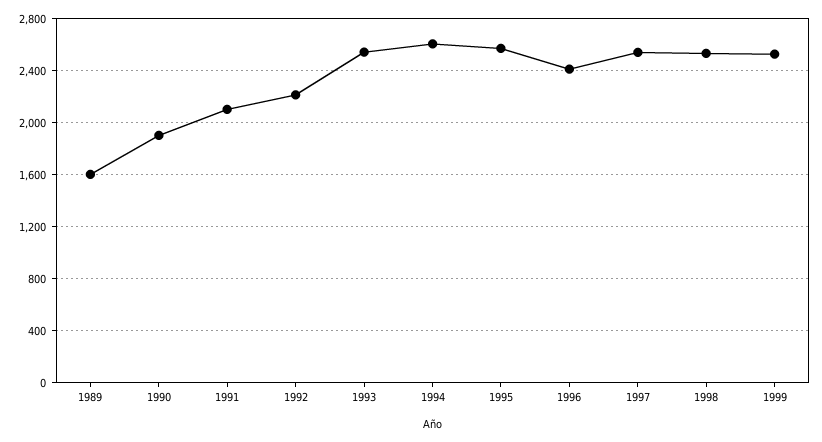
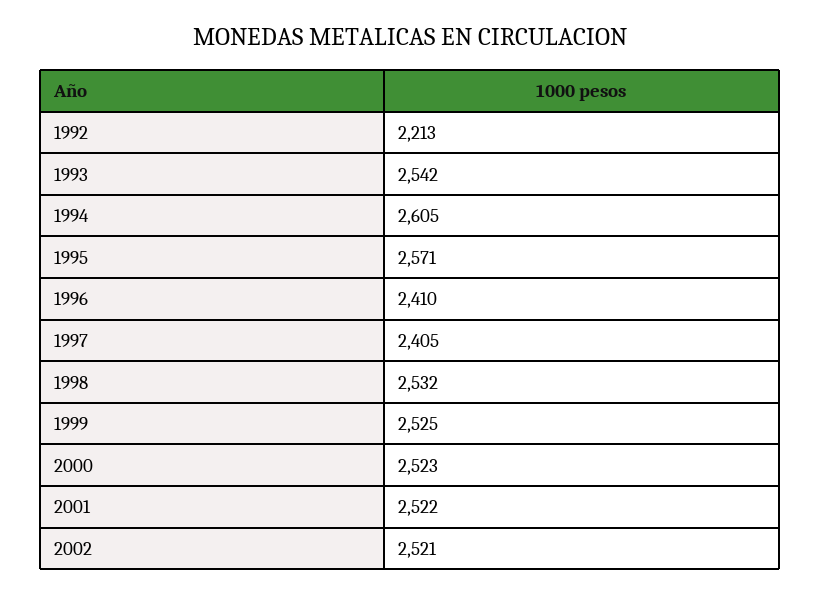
1989: 1600 -> none
1990: 1900 -> none
1991: 2100 -> none
1997: 2550 -> 2405
2000: none -> 2523
2001: none -> 2522
2002: none -> 2521

